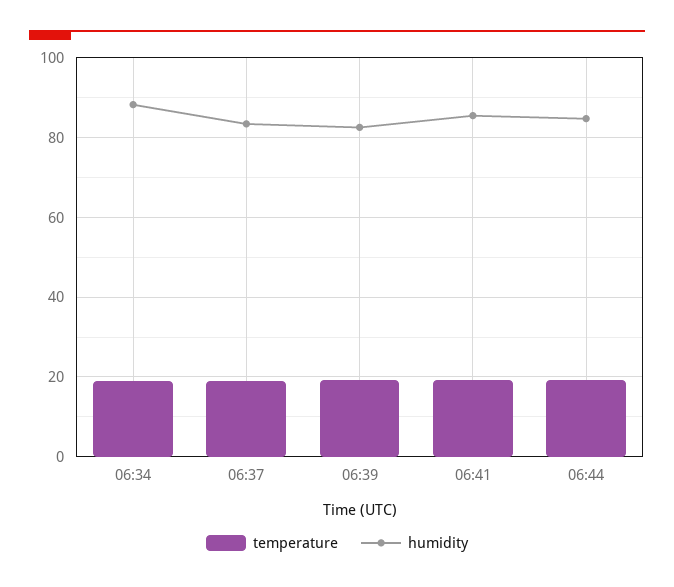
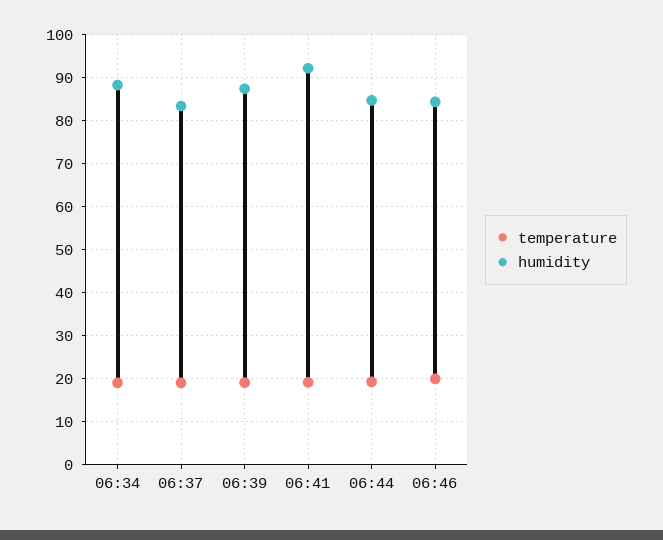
humidity, 06:39: 82 -> 88
humidity, 06:41: 86 -> 92
temperature, 06:46: none -> 20
humidity, 06:46: none -> 84

